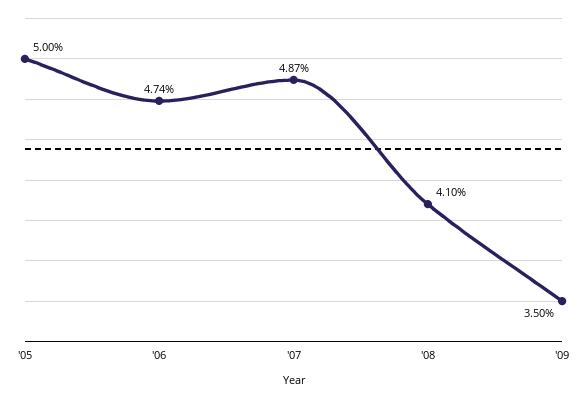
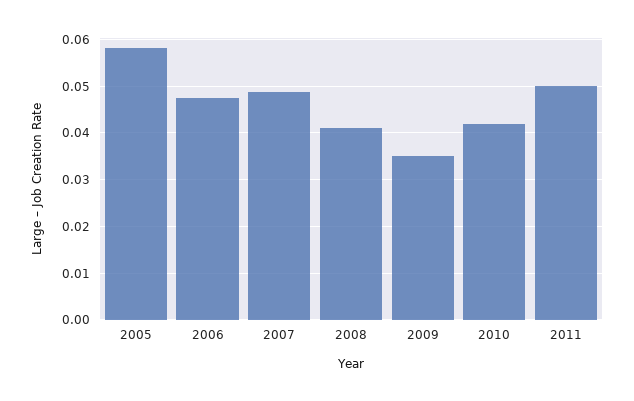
'05: 0.05 -> 0.058
2010: none -> 0.042
2011: none -> 0.05

